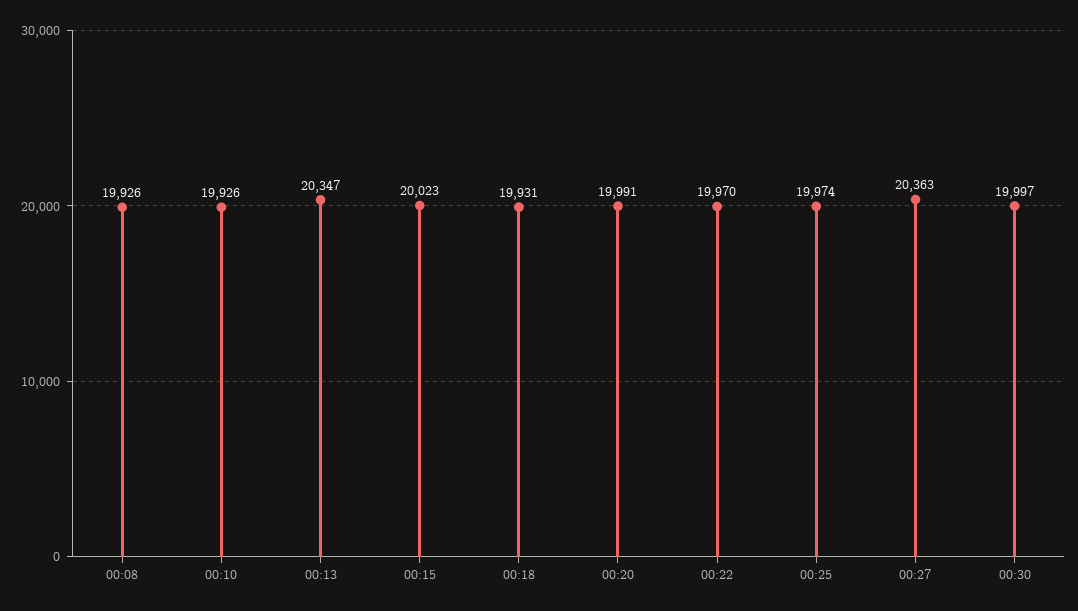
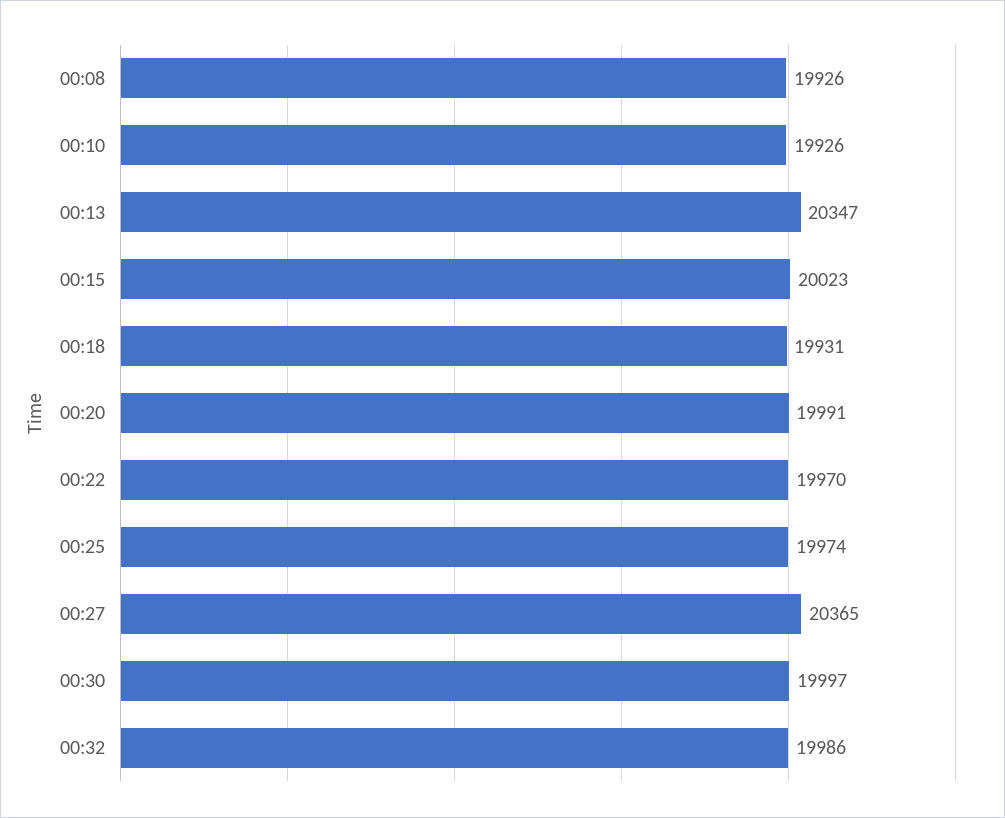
00:27: 20363 -> 20365
00:32: none -> 19986

